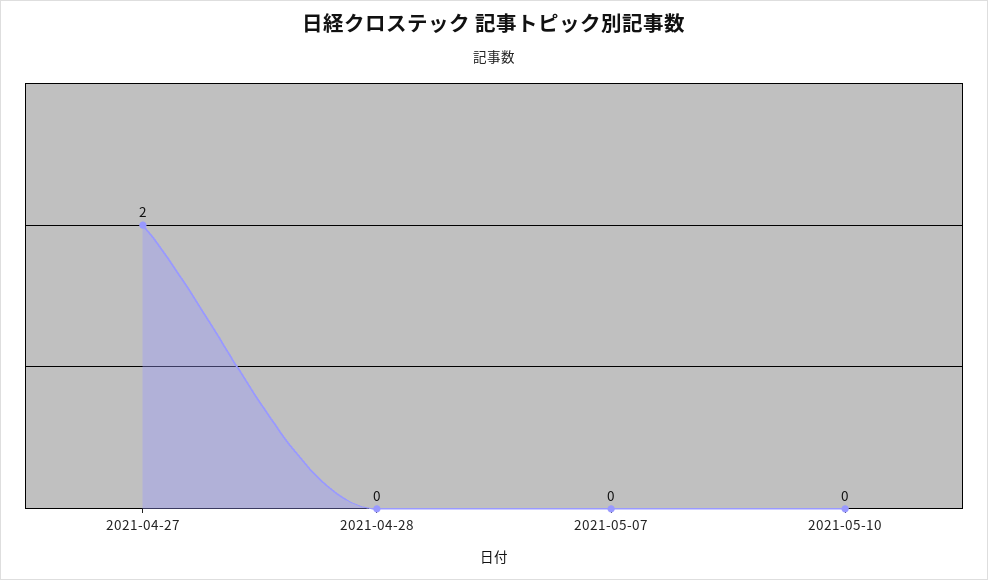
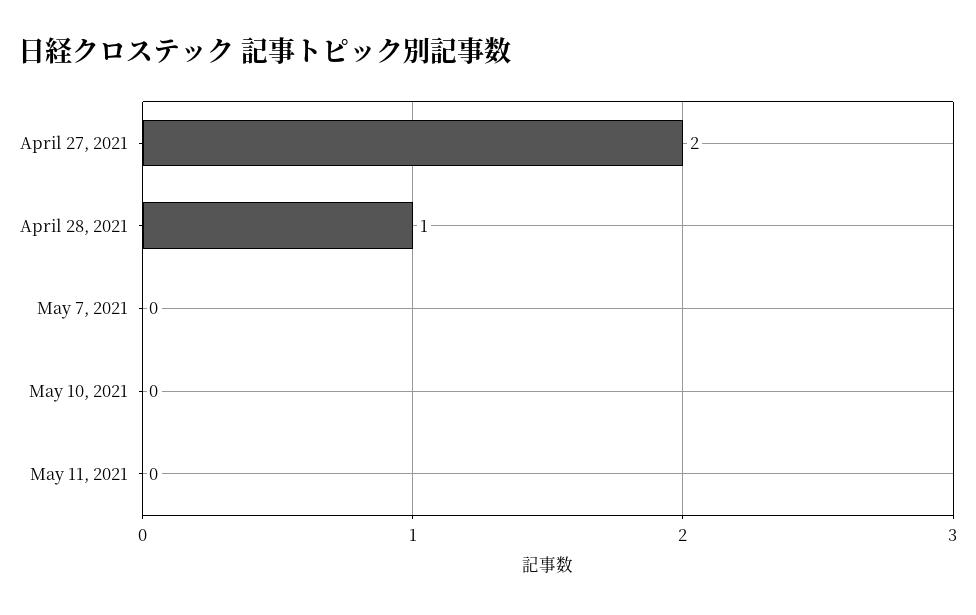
2021-04-28: 0 -> 1
May 11, 2021: none -> 0

